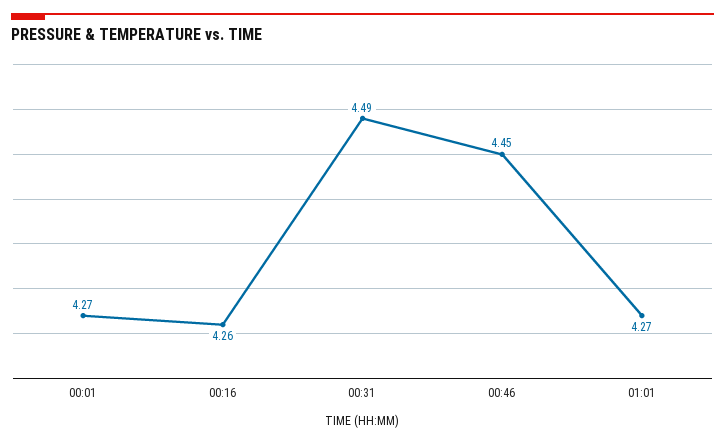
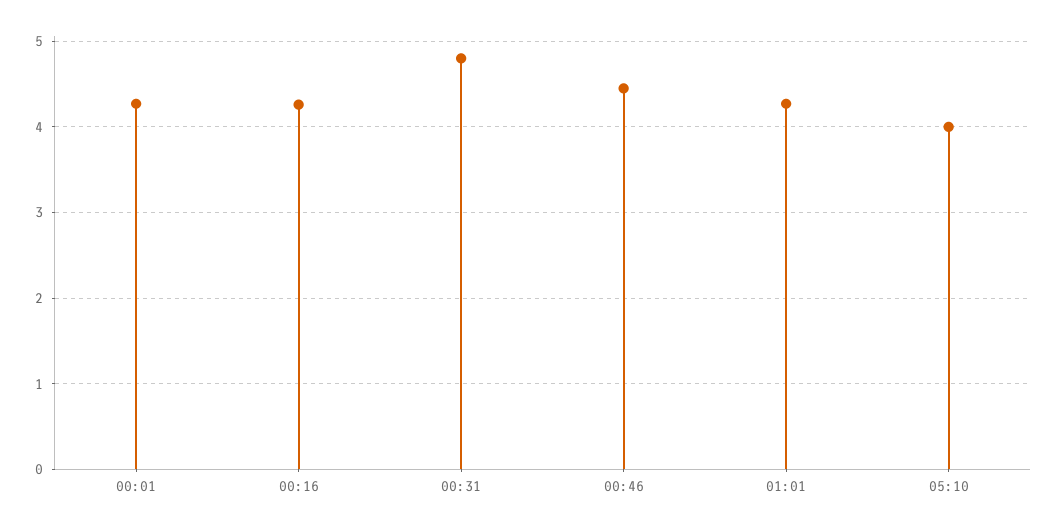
00:31: 4.49 -> 4.8
05:10: none -> 4

